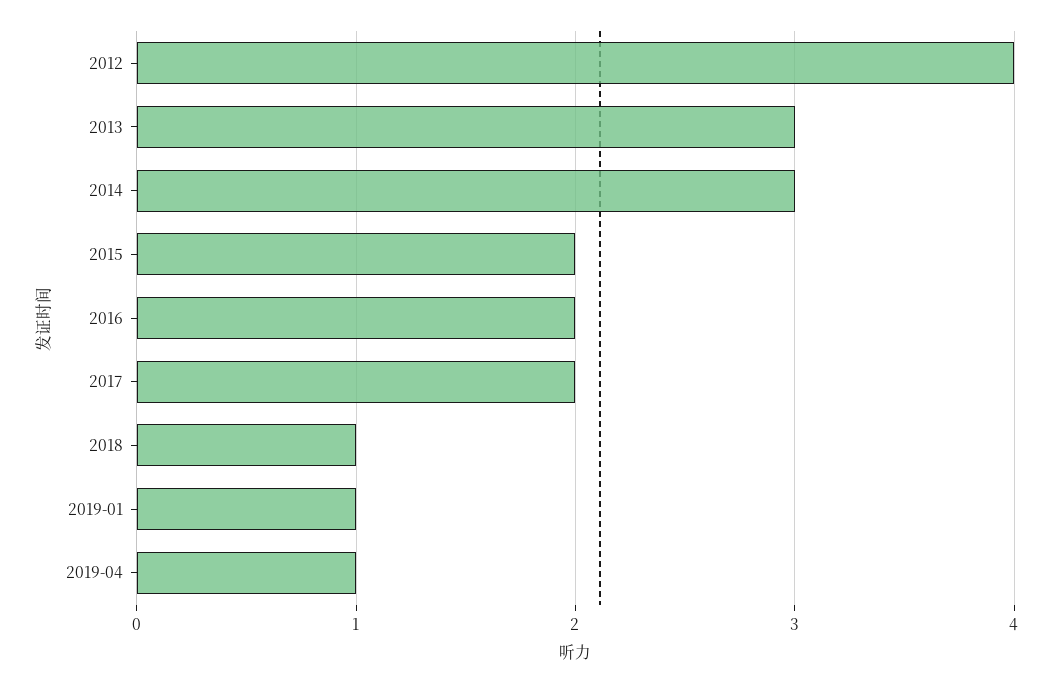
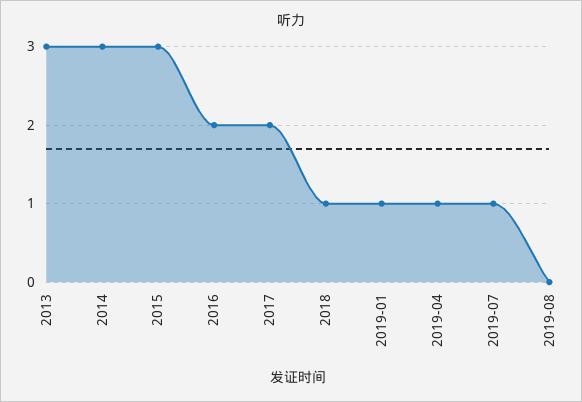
2012: 4 -> none
2015: 2 -> 3
2019-07: none -> 1
2019-08: none -> 0

